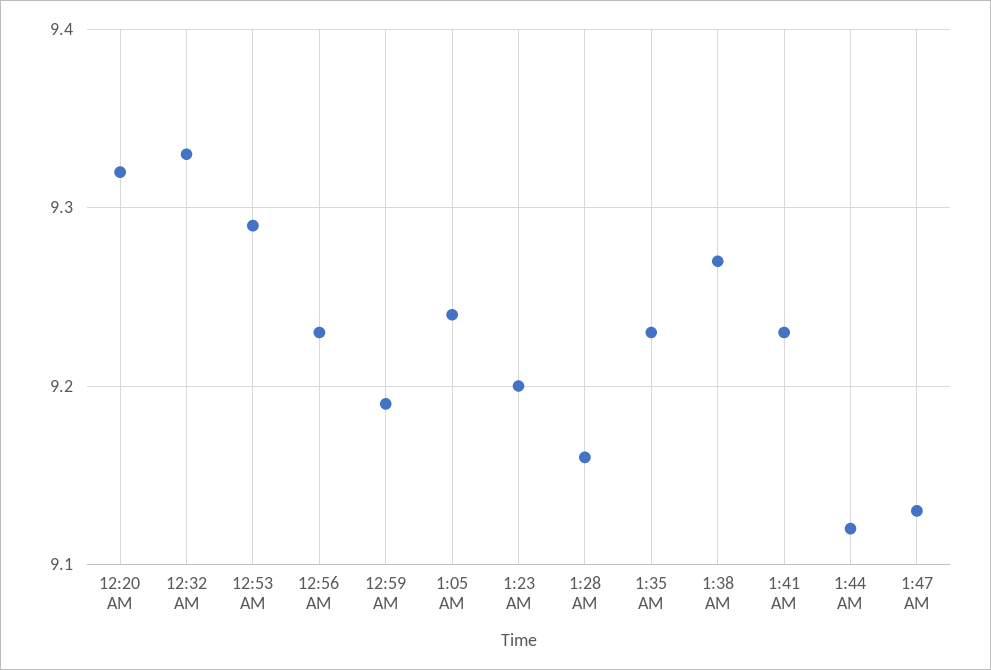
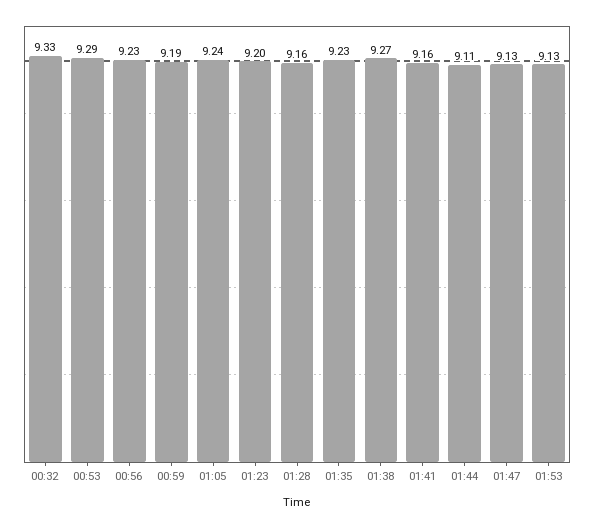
12:20 AM: 9.32 -> none
1:41 AM: 9.23 -> 9.16
1:44 AM: 9.12 -> 9.11
01:53: none -> 9.13

